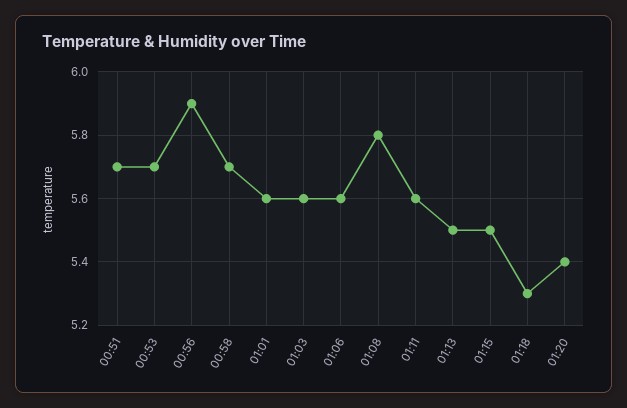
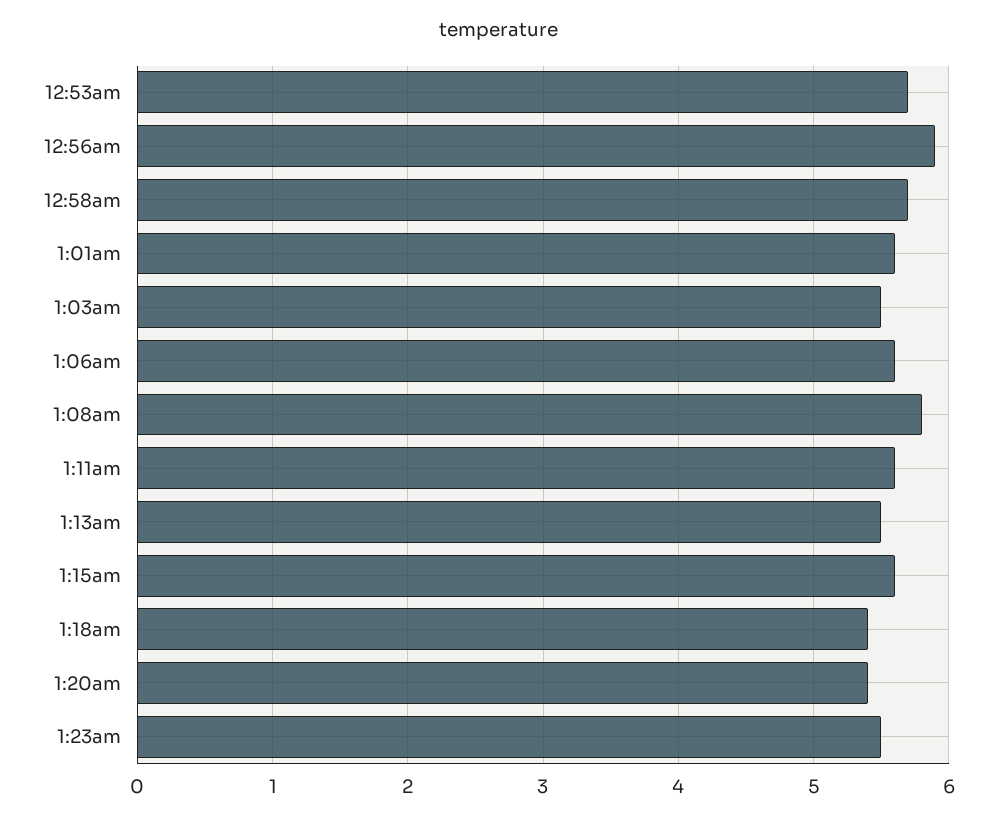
00:51: 5.7 -> none
01:03: 5.6 -> 5.5
01:15: 5.5 -> 5.6
01:18: 5.3 -> 5.4
1:23am: none -> 5.5

